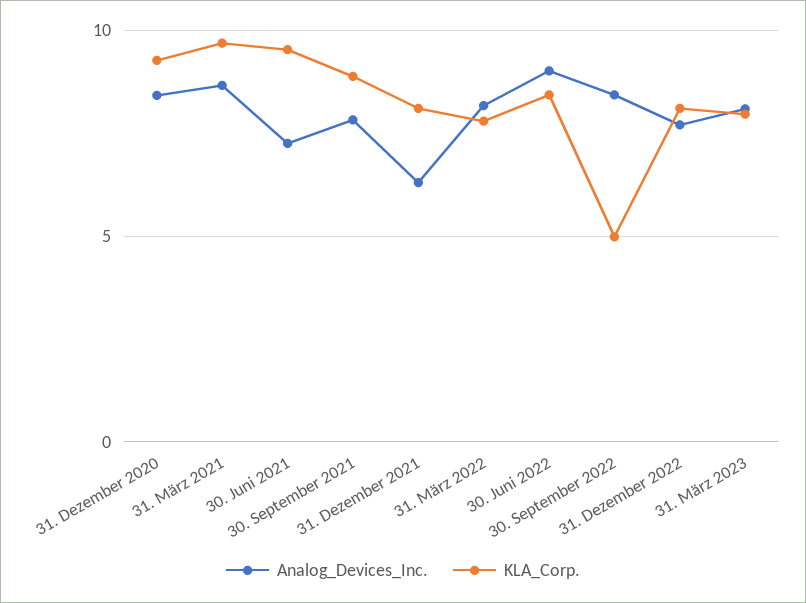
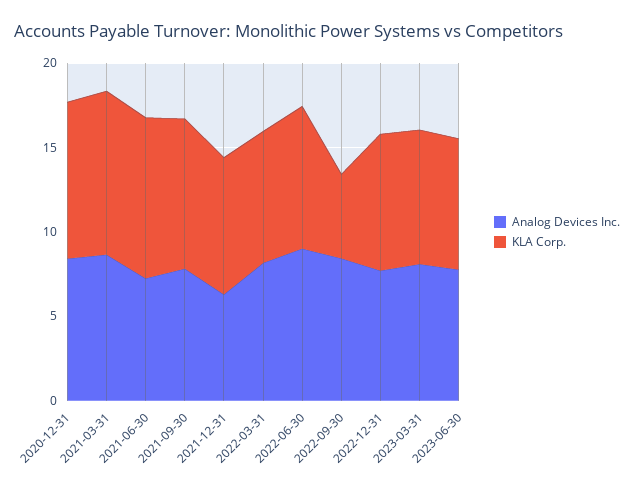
Analog_Devices_Inc., 2023-06-30: none -> 8
KLA_Corp., 2023-06-30: none -> 8

